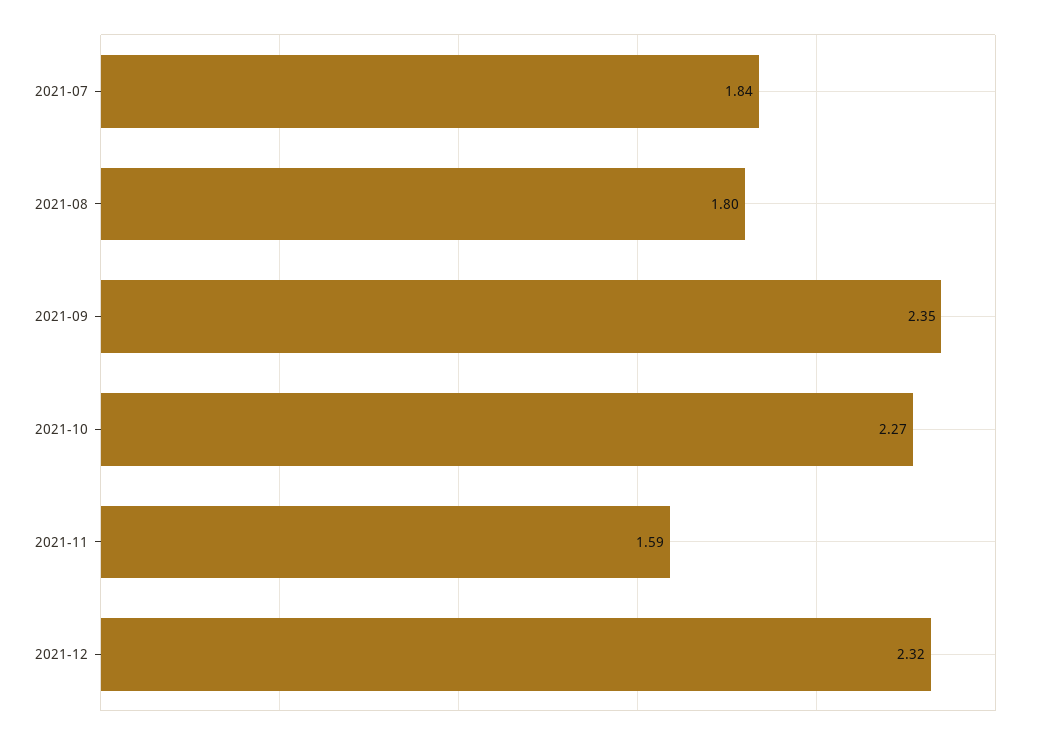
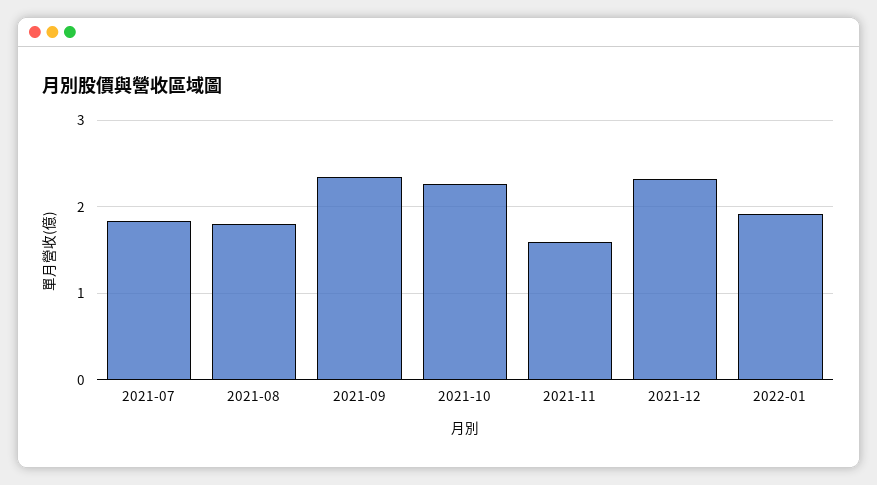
2022-01: none -> 1.9

